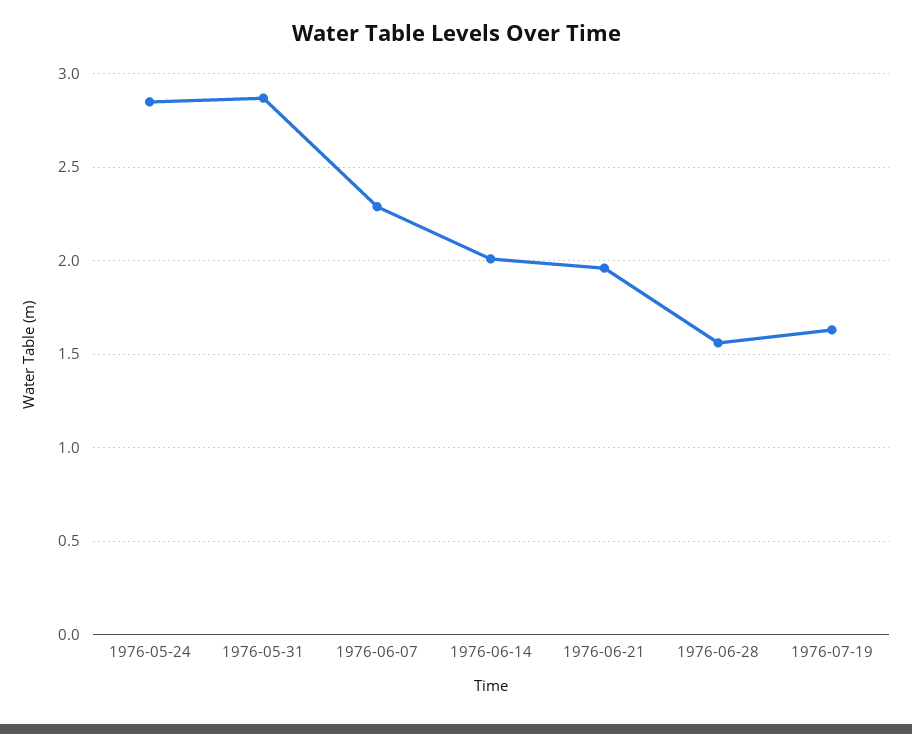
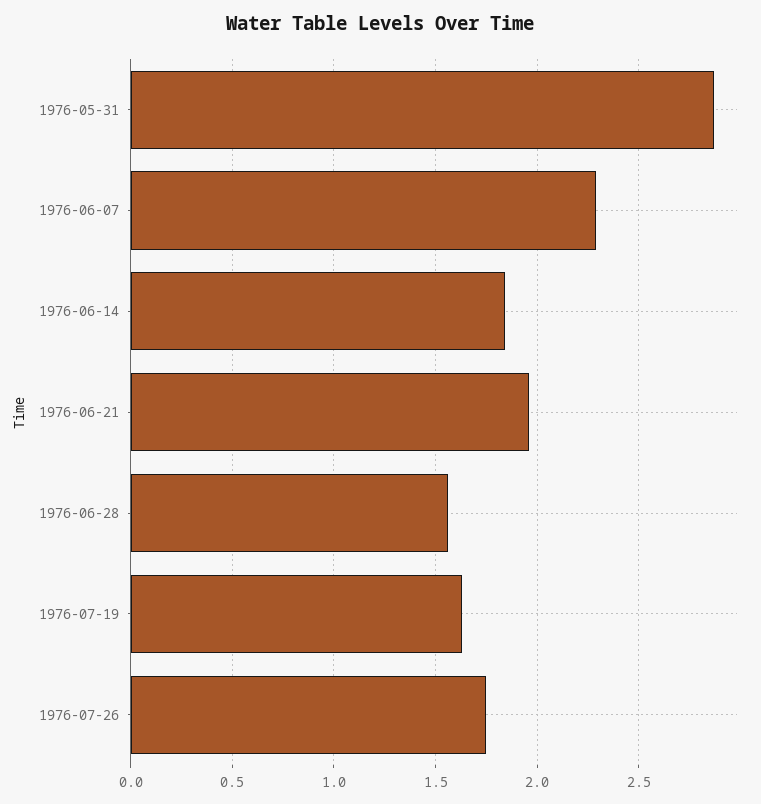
1976-05-24: 2.85 -> none
1976-06-14: 2 -> 1.85
1976-07-26: none -> 1.75

